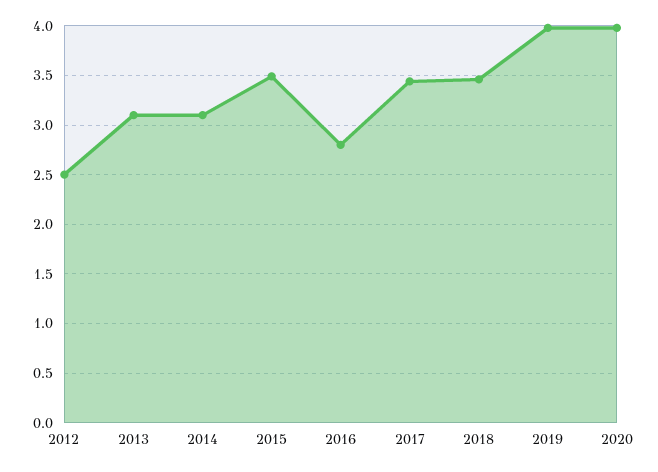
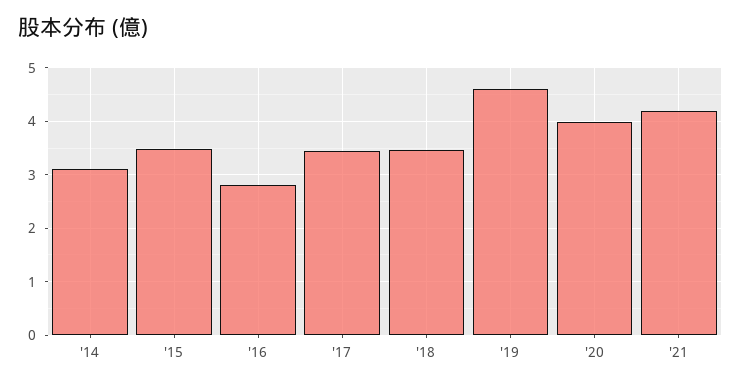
2012: 2.5 -> none
2013: 3.1 -> none
2019: 4 -> 4.6
'21: none -> 4.2

